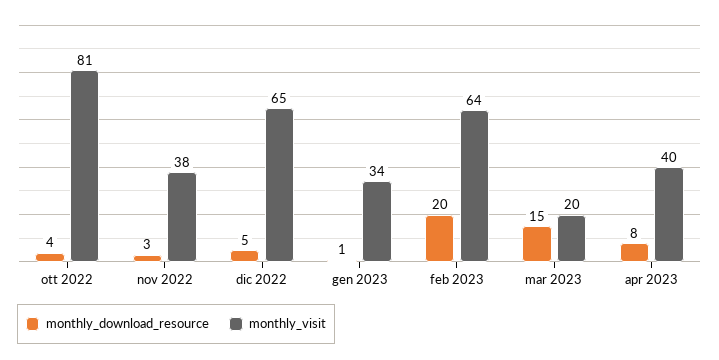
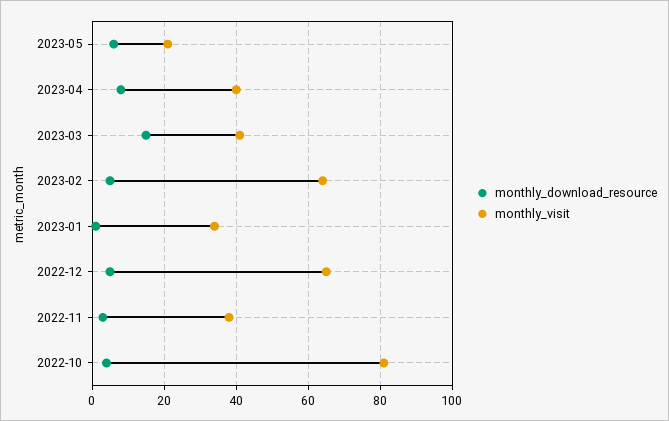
monthly_download_resource, feb 2023: 20 -> 5
monthly_visit, mar 2023: 20 -> 40
monthly_download_resource, 2023-05: none -> 5
monthly_visit, 2023-05: none -> 20

